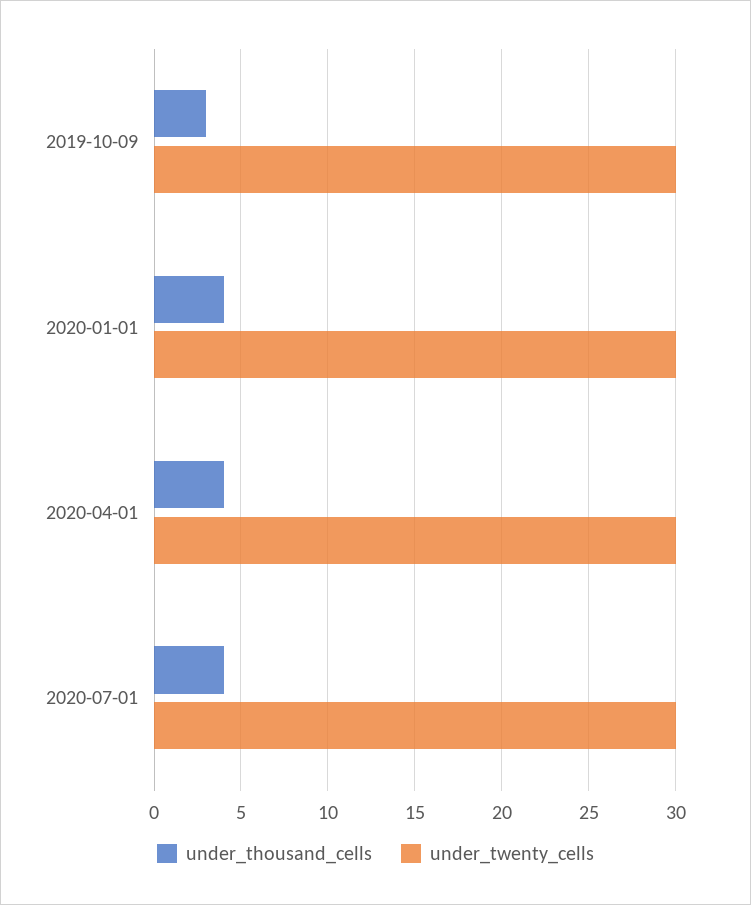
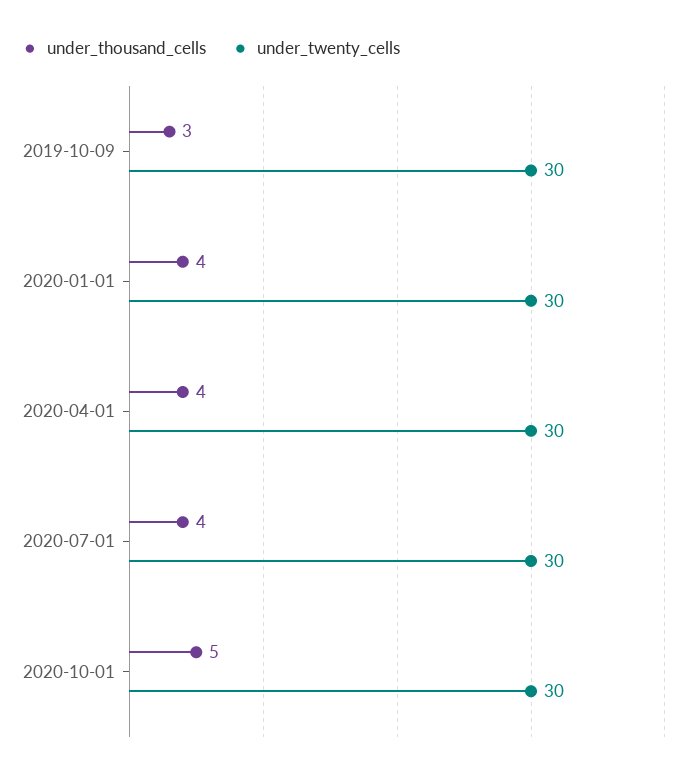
under_thousand_cells, 2020-10-01: none -> 5
under_twenty_cells, 2020-10-01: none -> 30

